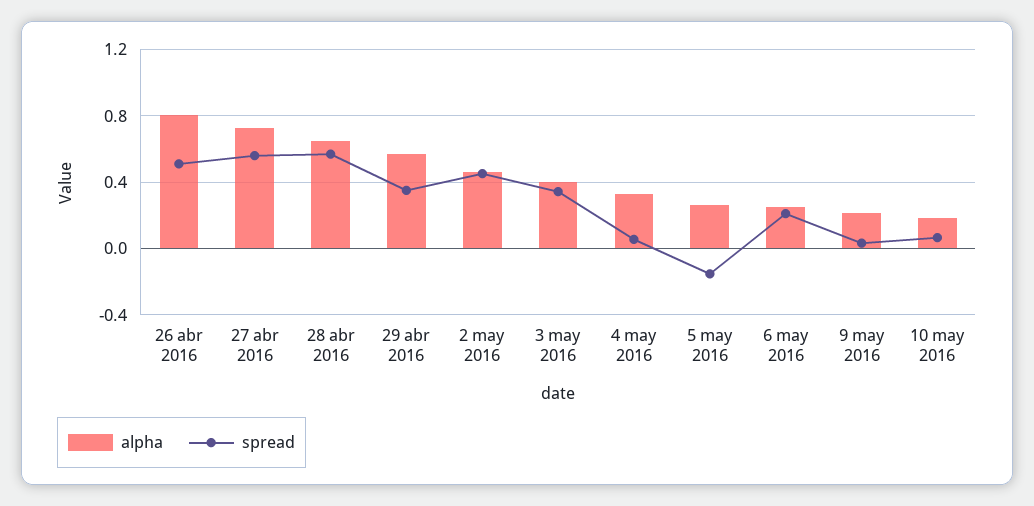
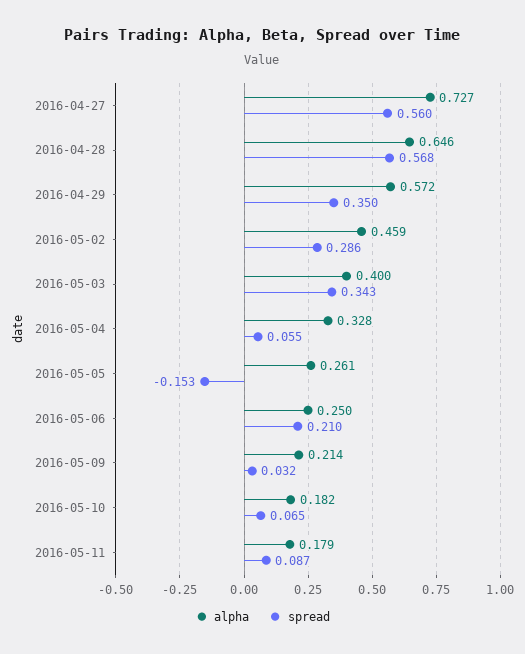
alpha, 26 abr 2016: 0.8 -> none
spread, 26 abr 2016: 0.5 -> none
spread, 2 may 2016: 0.45 -> 0.286
alpha, 2016-05-11: none -> 0.179
spread, 2016-05-11: none -> 0.087

